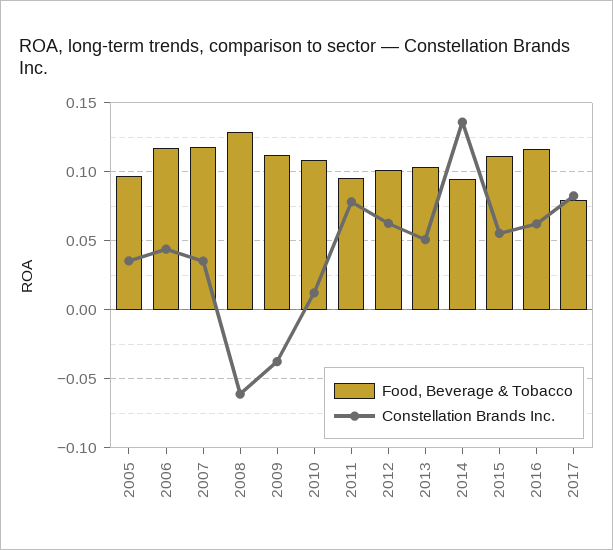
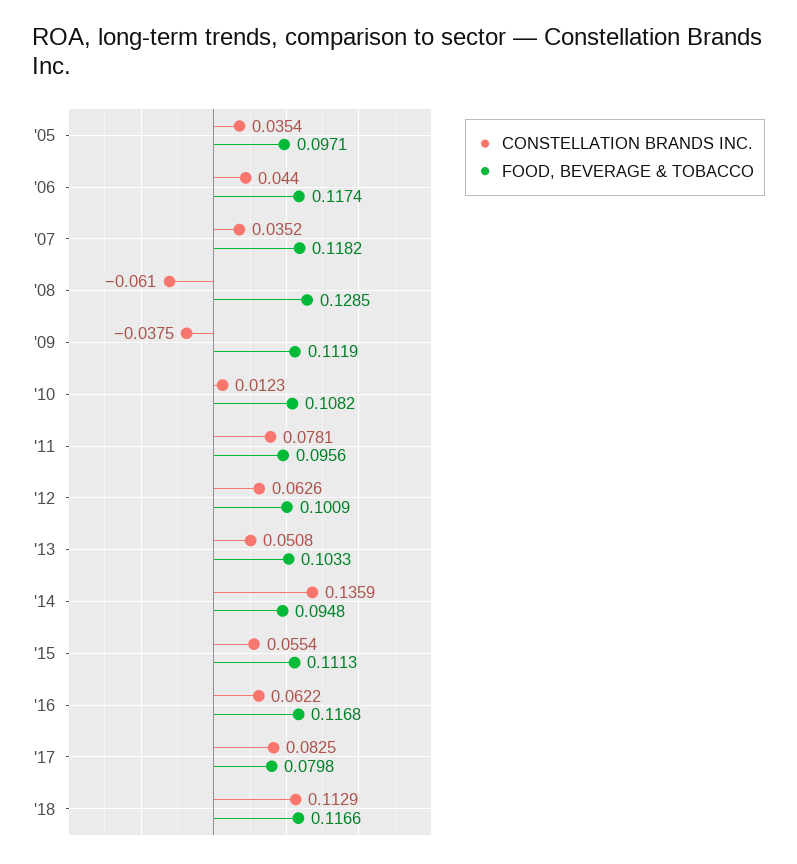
Constellation Brands Inc., '18: none -> 0.1129
Food, Beverage & Tobacco, '18: none -> 0.1166

